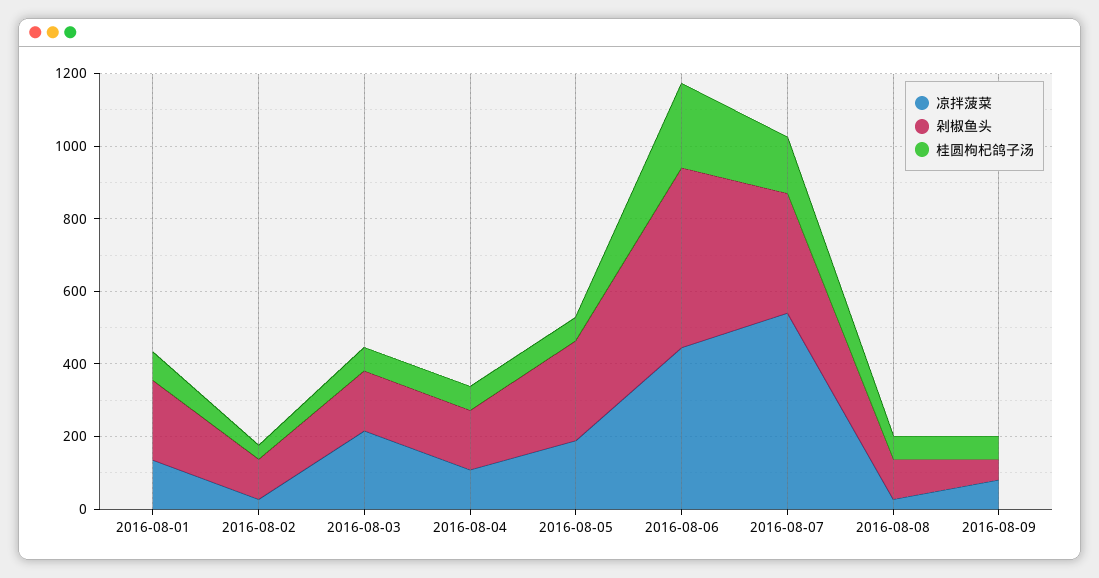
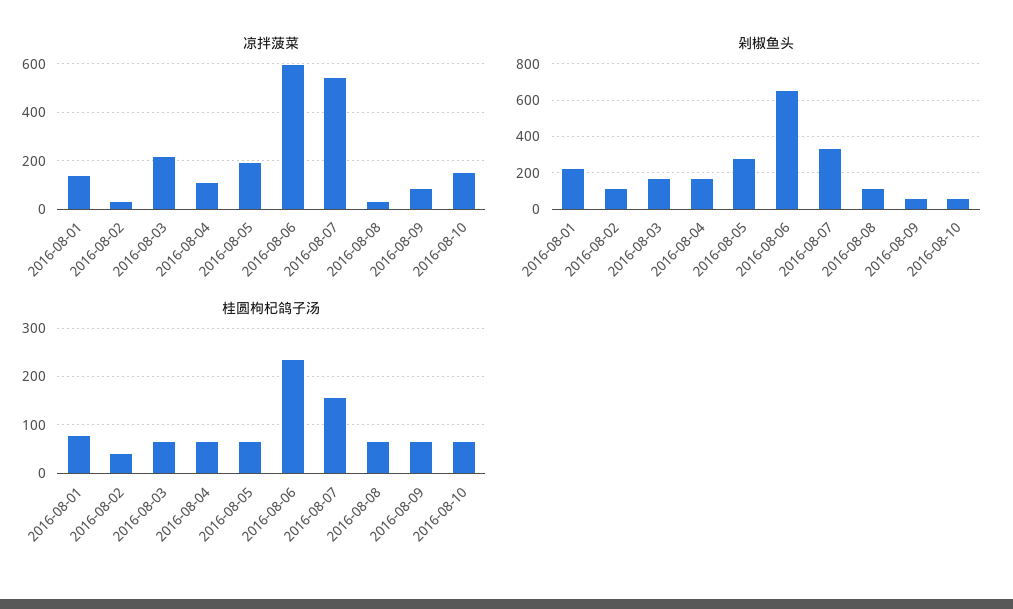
凉拌菠菜, 2016-08-06: 450 -> 600
剁椒鱼头, 2016-08-06: 500 -> 650
凉拌菠菜, 2016-08-10: none -> 150
剁椒鱼头, 2016-08-10: none -> 50
桂圆枸杞鸽子汤, 2016-08-10: none -> 60

